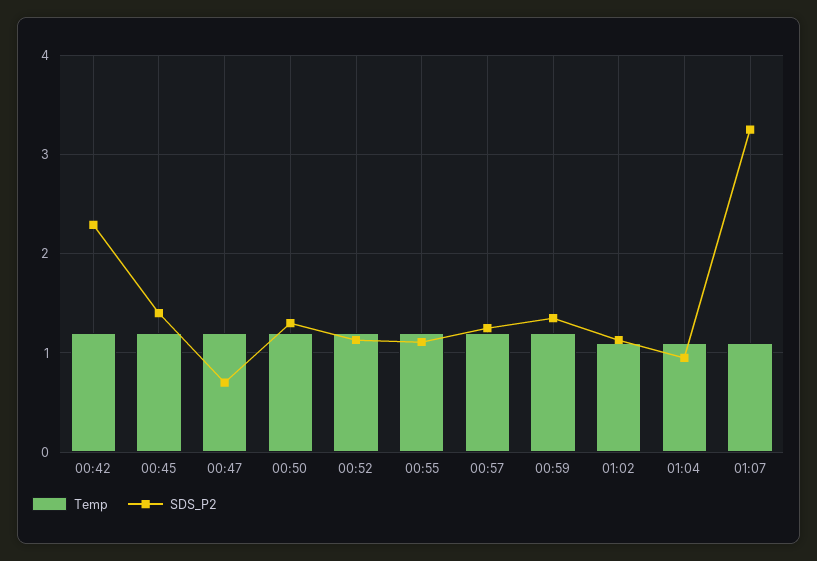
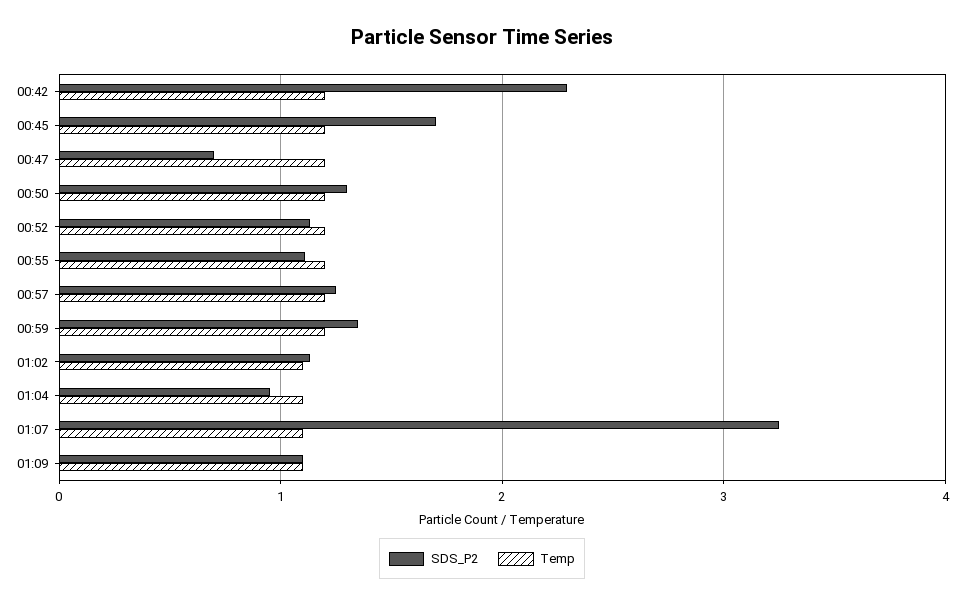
SDS_P2, 00:45: 1.4 -> 1.7
SDS_P2, 01:09: none -> 1.1
Temp, 01:09: none -> 1.1

